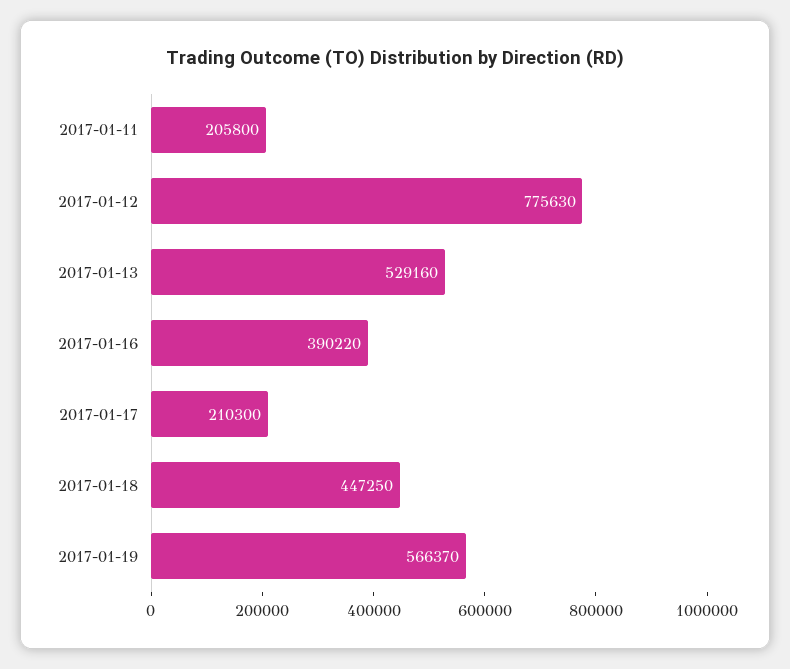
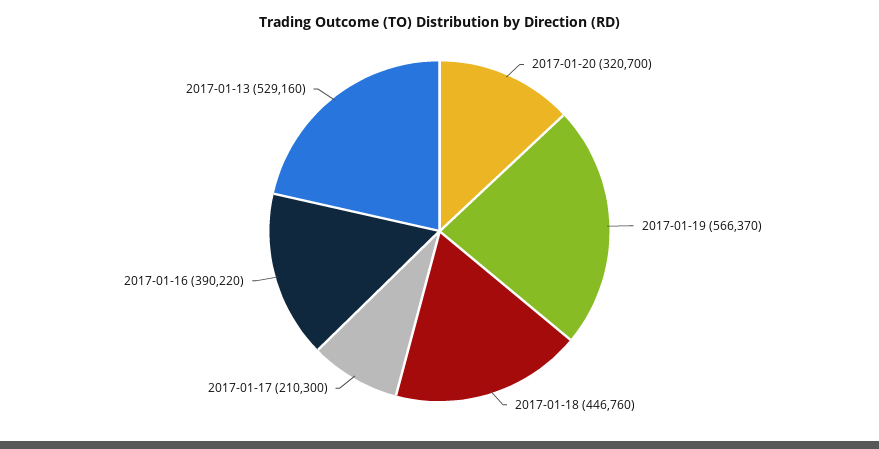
2017-01-11: 205800 -> none
2017-01-12: 775630 -> none
2017-01-18: 447250 -> 446760
2017-01-20: none -> 320700

